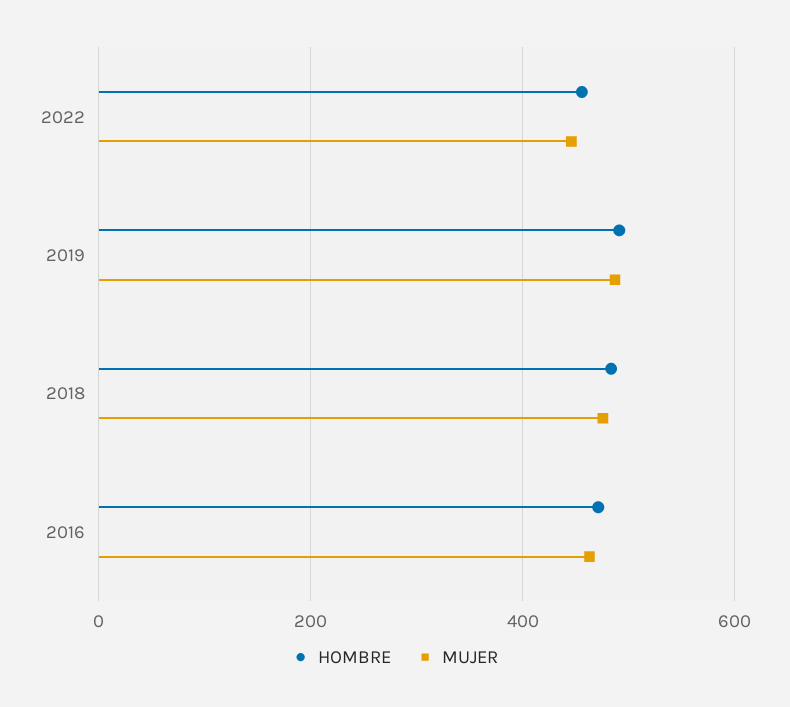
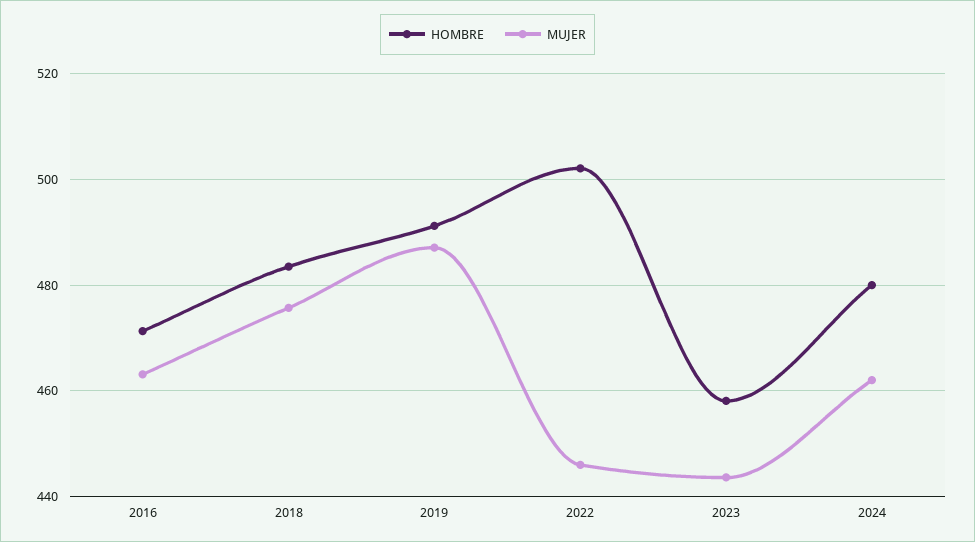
HOMBRE, 2022: 460 -> 502
HOMBRE, 2023: none -> 458
MUJER, 2023: none -> 444
HOMBRE, 2024: none -> 480
MUJER, 2024: none -> 462

